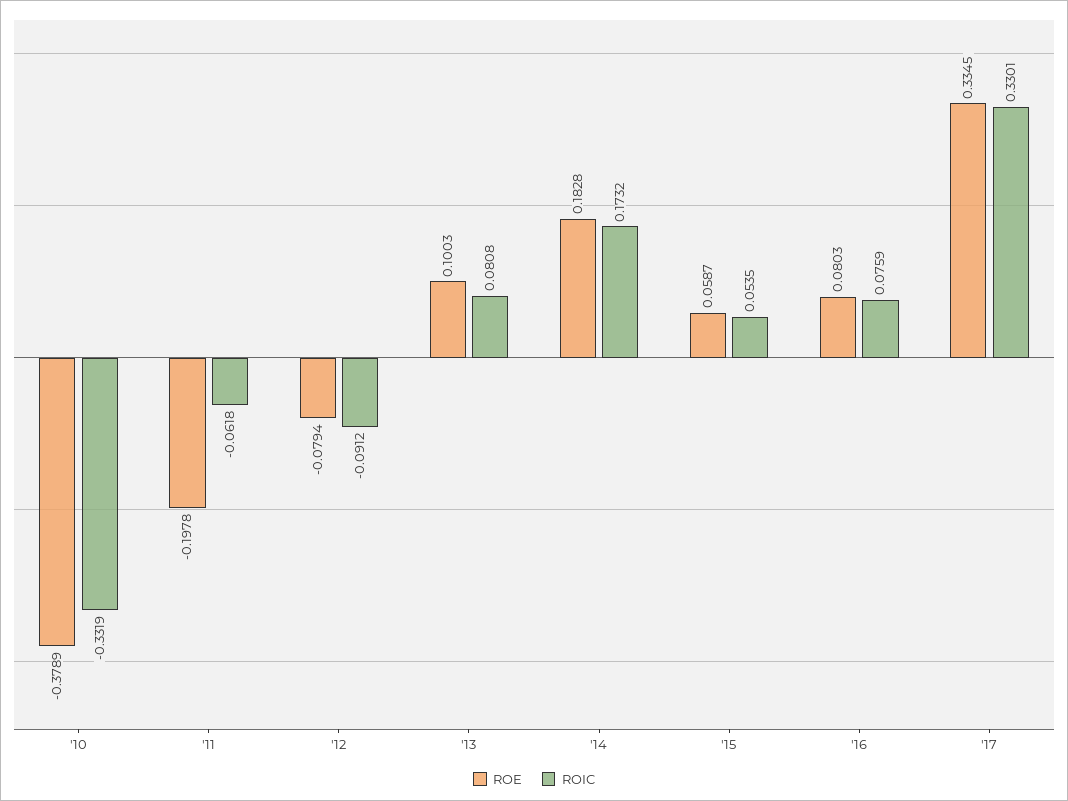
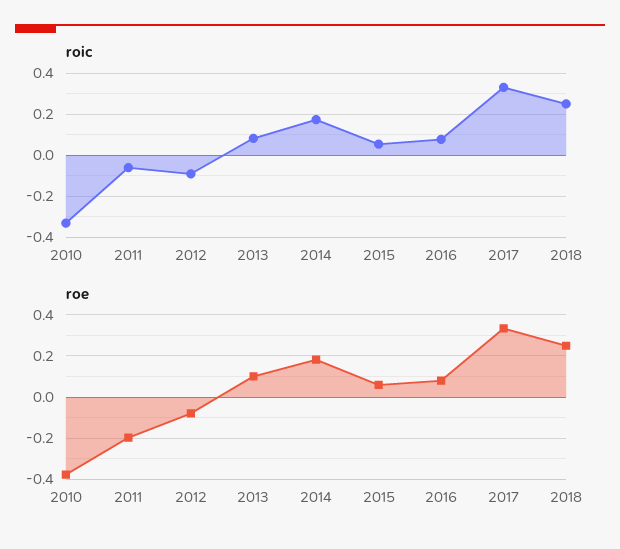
ROIC, 2018: none -> 0.25
ROE, 2018: none -> 0.25

